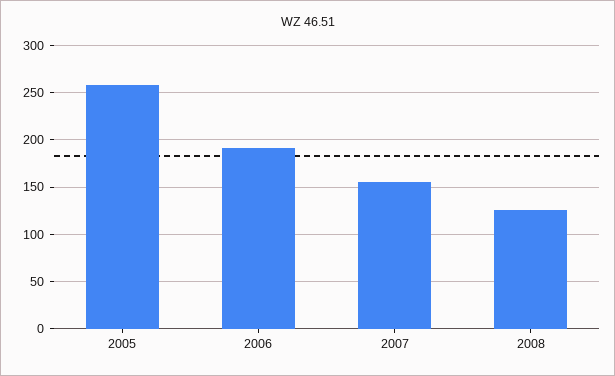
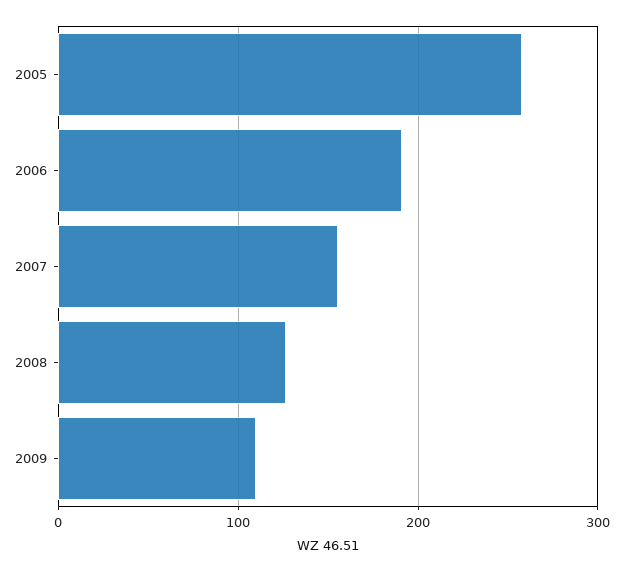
2009: none -> 110

